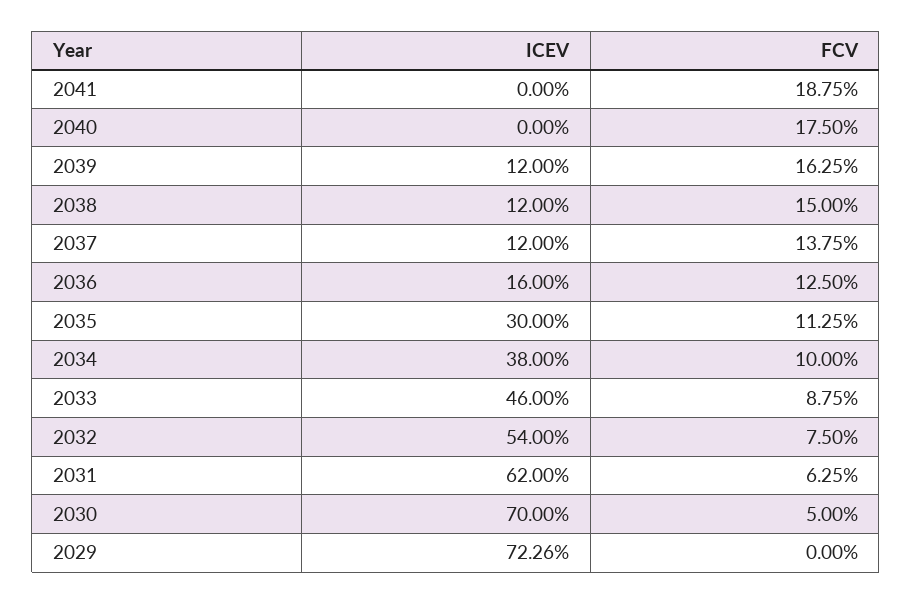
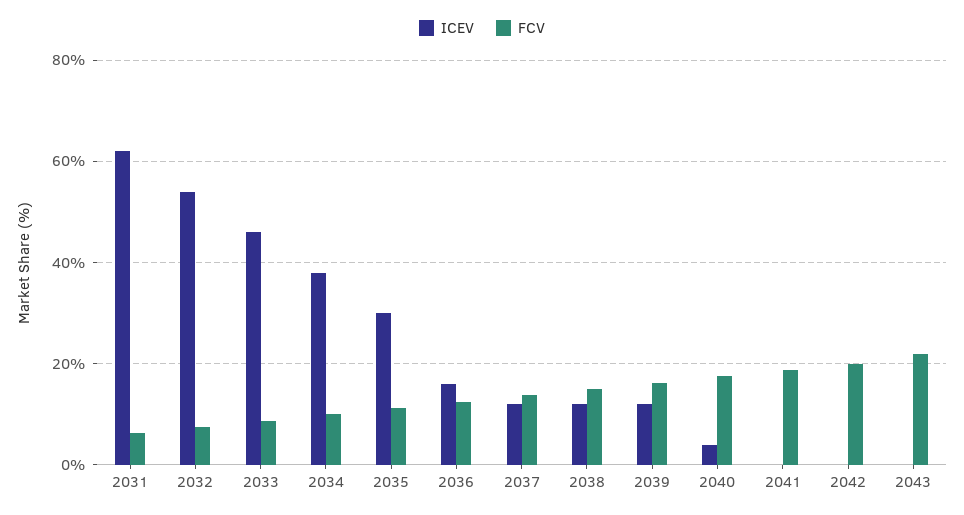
ICEV, 2040: 0 -> 4
ICEV, 2030: 70 -> none
FCV, 2030: 5 -> none
ICEV, 2029: 72.26 -> none
FCV, 2029: 0 -> none
ICEV, 2042: none -> 0
FCV, 2042: none -> 20
ICEV, 2043: none -> 0
FCV, 2043: none -> 22

